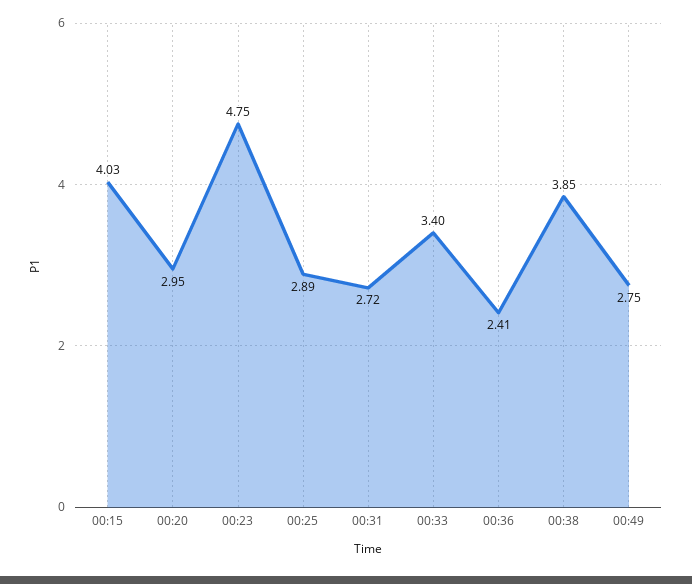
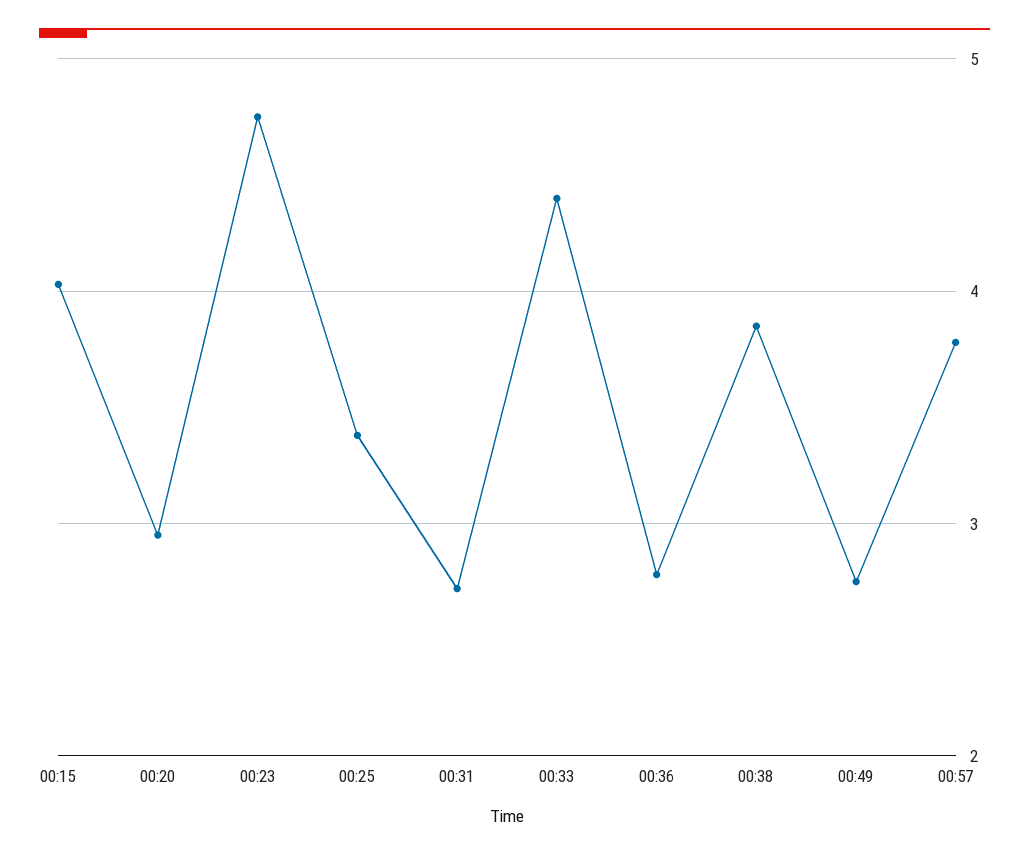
00:25: 2.89 -> 3.4
00:33: 3.4 -> 4.4
00:36: 2.41 -> 2.8
00:57: none -> 3.8

